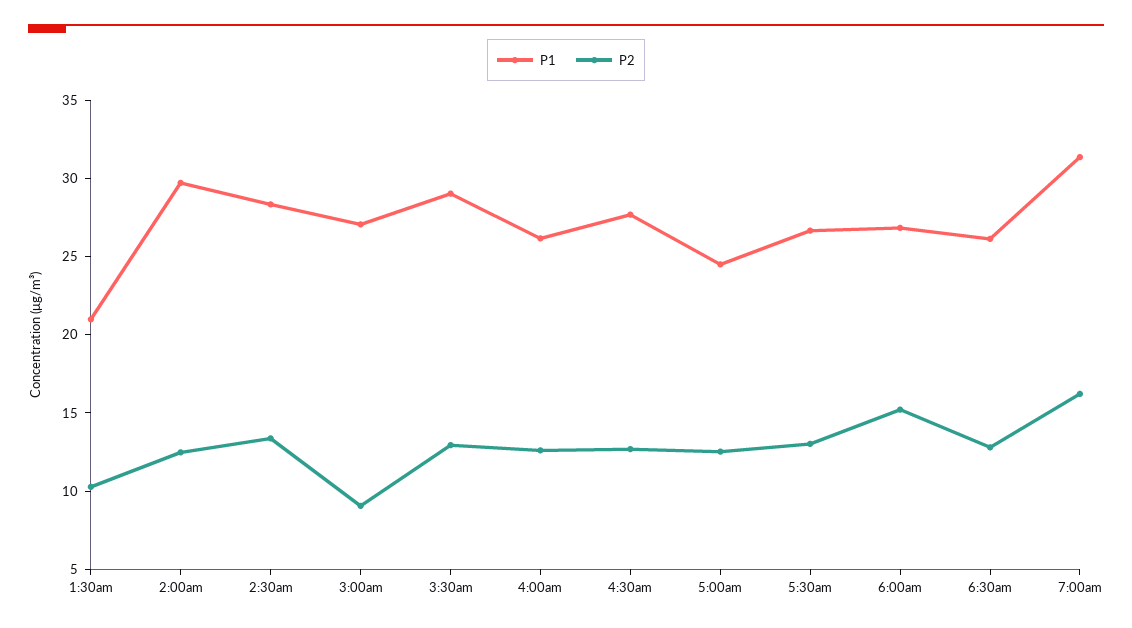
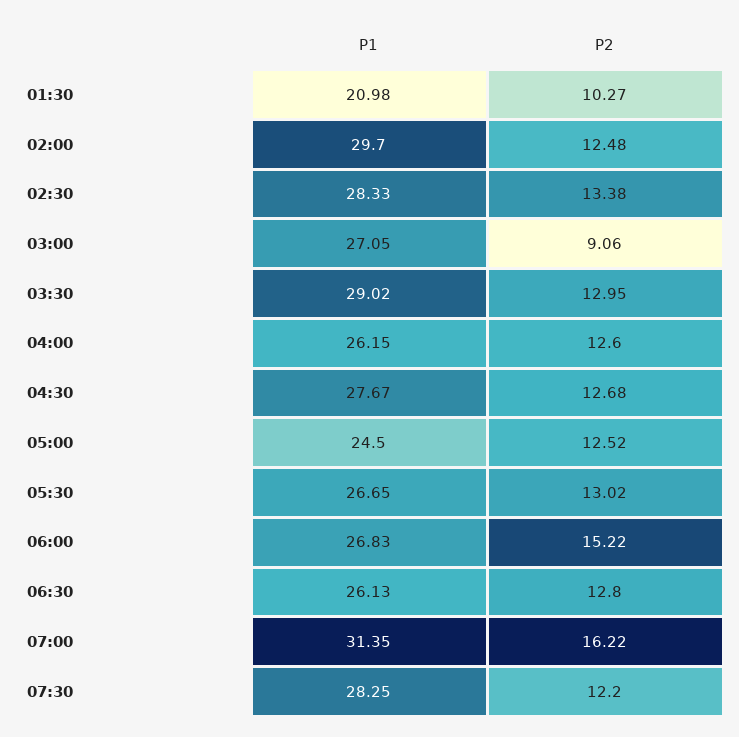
P1, 07:30: none -> 28.25
P2, 07:30: none -> 12.2

